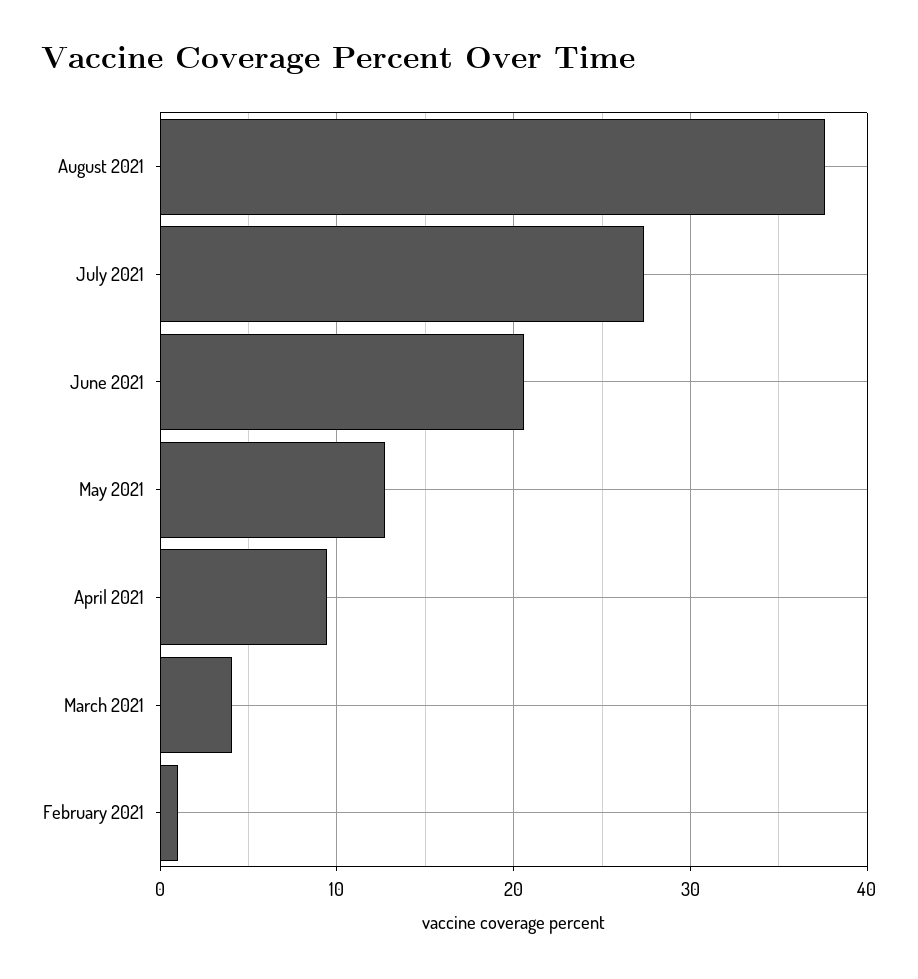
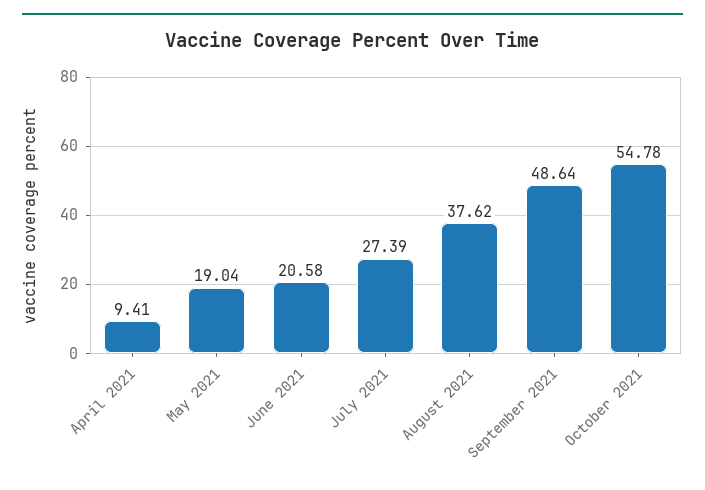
May 2021: 13 -> 19.04
March 2021: 4 -> none
February 2021: 1 -> none
September 2021: none -> 48.64
October 2021: none -> 54.78

